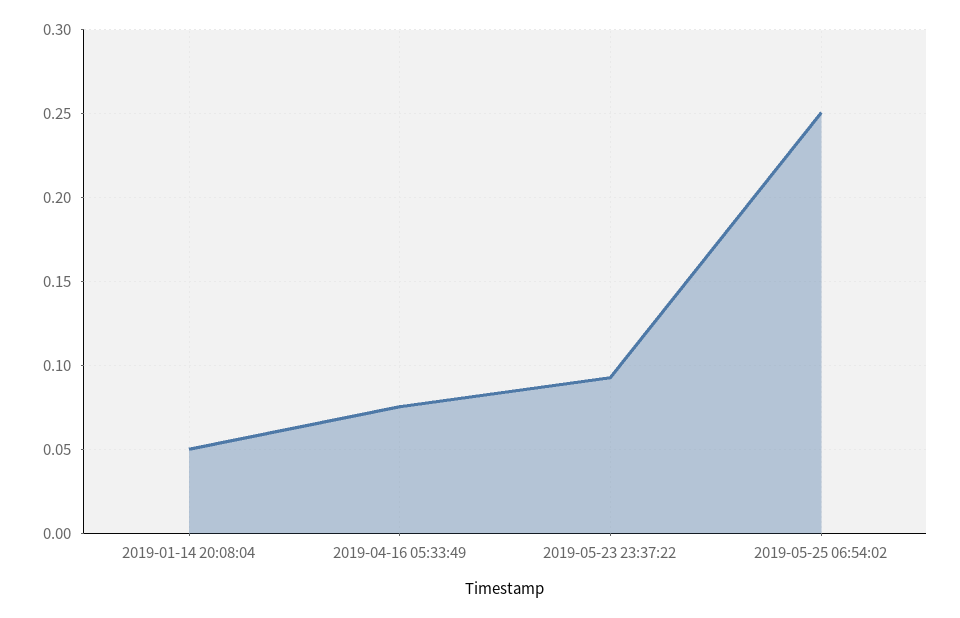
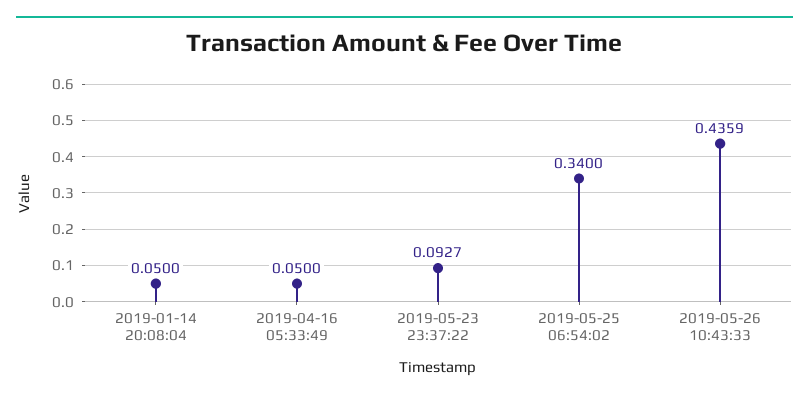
2019-04-16 05:33:49: 0.075 -> 0.05
2019-05-25 06:54:02: 0.25 -> 0.34
2019-05-26 10:43:33: none -> 0.4359

